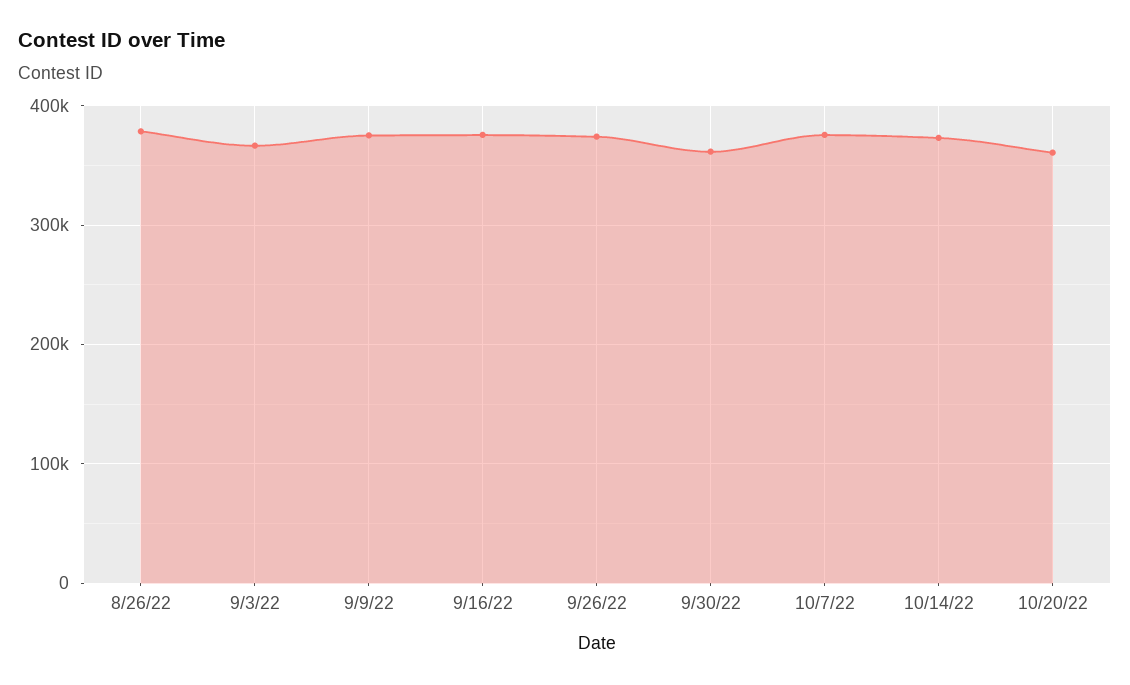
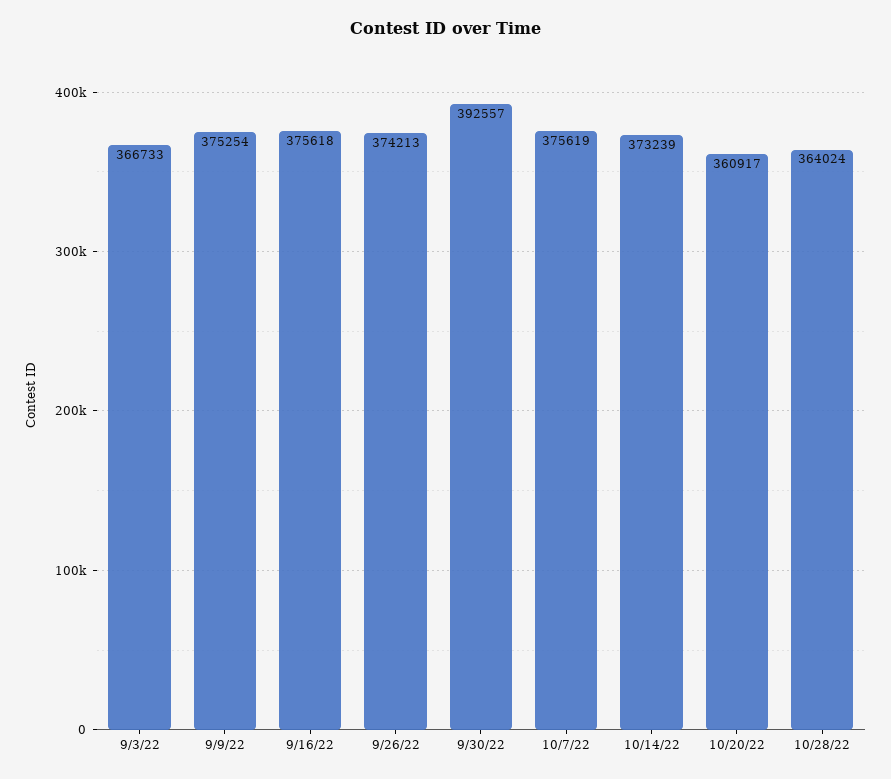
8/26/22: 380000 -> none
9/30/22: 360000 -> 392557
10/28/22: none -> 364024

